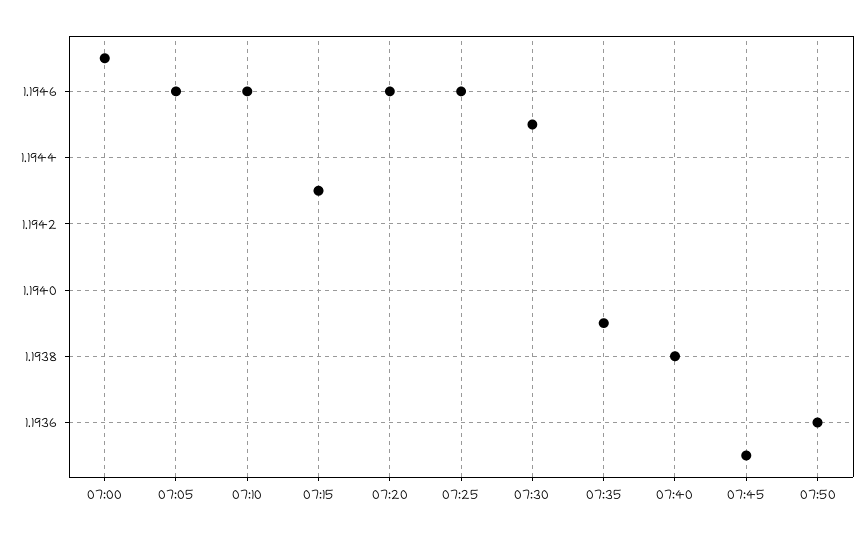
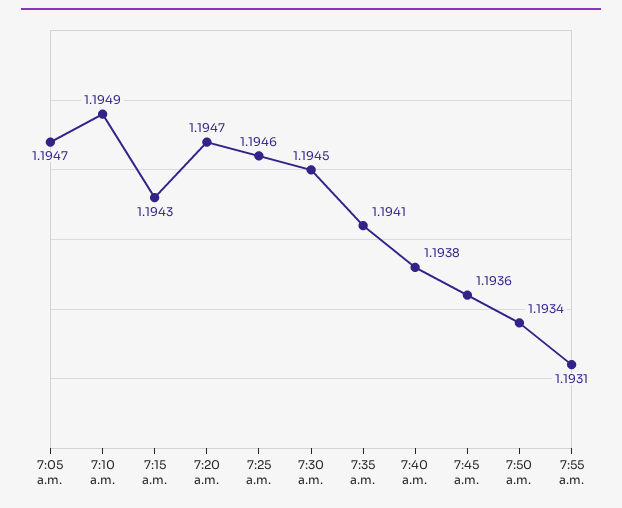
07:00: 1.1947 -> none
07:05: 1.1946 -> 1.1947
07:10: 1.1946 -> 1.1949
07:20: 1.1946 -> 1.1947
07:35: 1.1939 -> 1.1941
07:45: 1.1935 -> 1.1936
07:50: 1.1936 -> 1.1934
7:55 a.m.: none -> 1.1931

